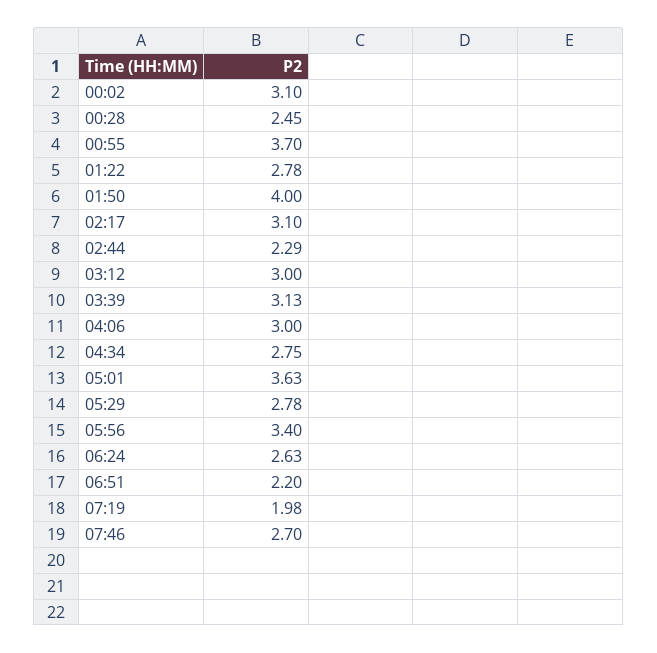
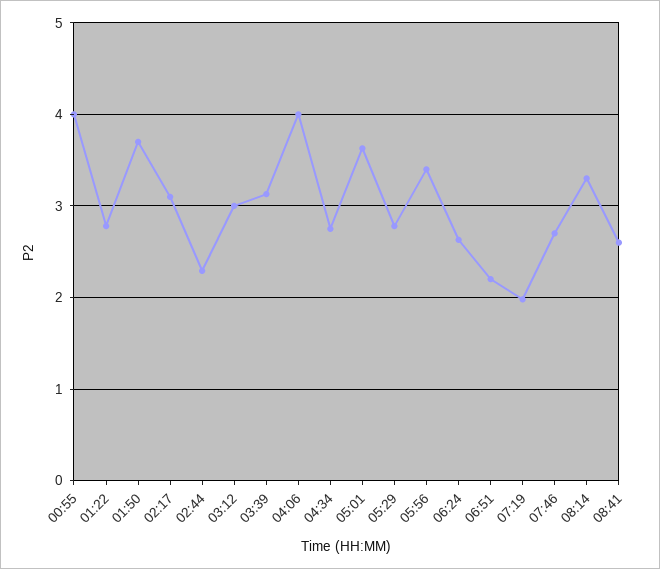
00:02: 3.1 -> none
00:28: 2.45 -> none
00:55: 3.7 -> 4
01:50: 4 -> 3.7
04:06: 3 -> 4
08:14: none -> 3.3
08:41: none -> 2.6

